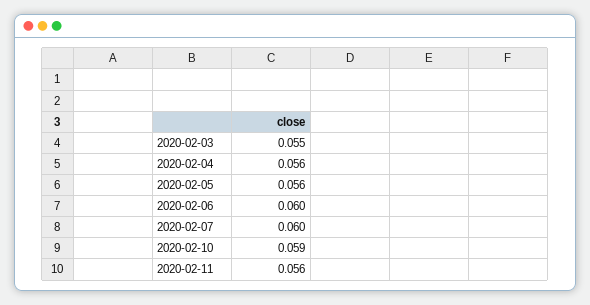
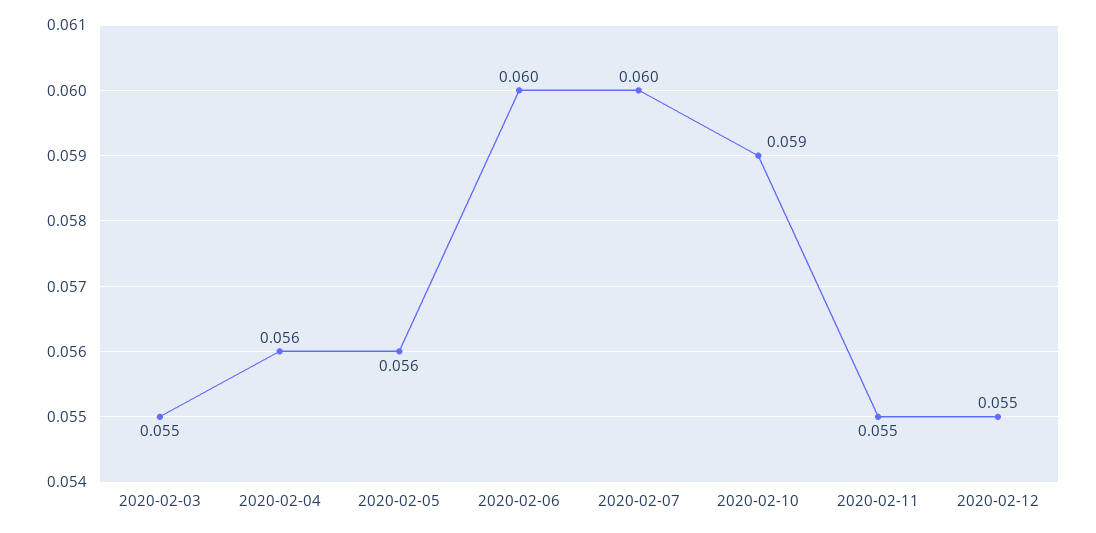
2020-02-11: 0.056 -> 0.055
2020-02-12: none -> 0.055

